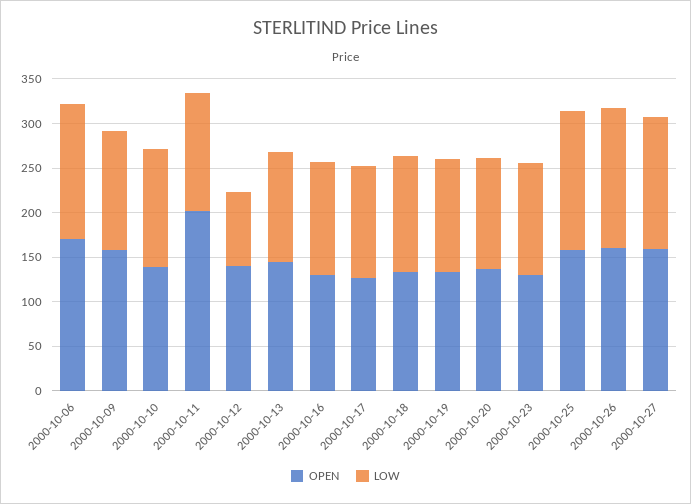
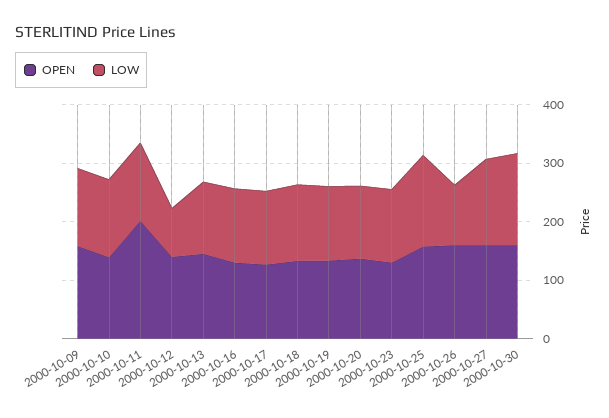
OPEN, 2000-10-06: 170 -> none
LOW, 2000-10-06: 150 -> none
LOW, 2000-10-26: 160 -> 100
OPEN, 2000-10-30: none -> 160
LOW, 2000-10-30: none -> 160

